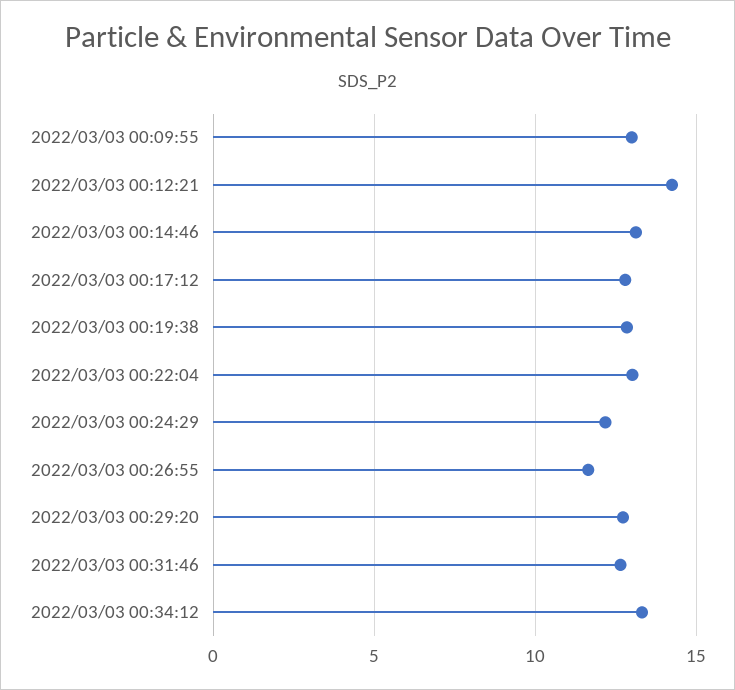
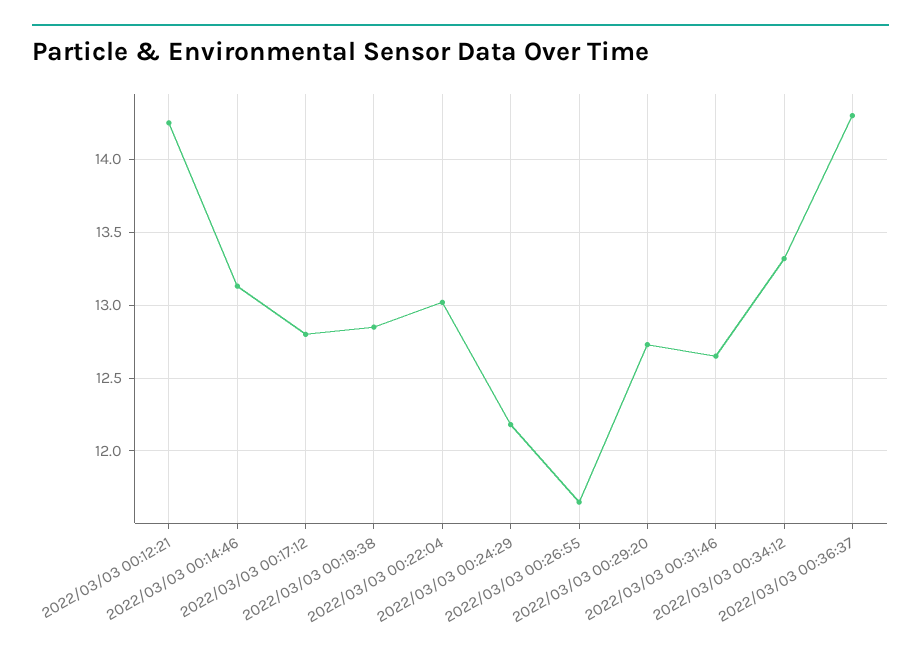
2022/03/03 00:09:55: 13 -> none
2022/03/03 00:36:37: none -> 14.3

